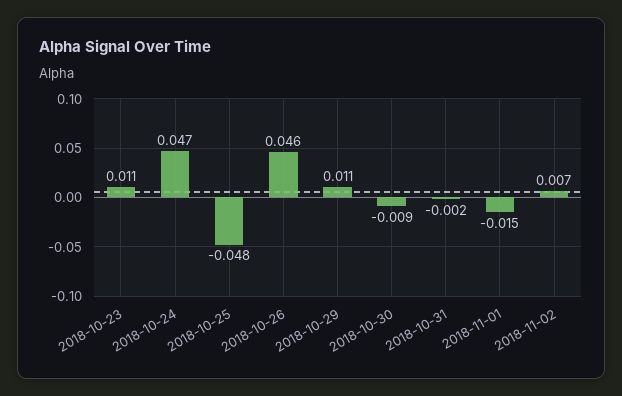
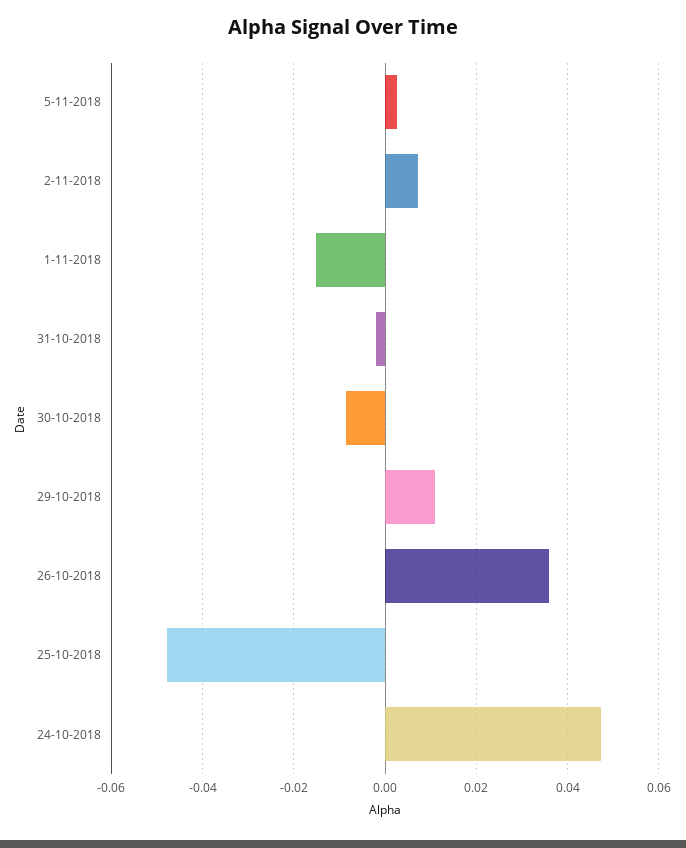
2018-10-23: 0.011 -> none
2018-10-26: 0.046 -> 0.036
5-11-2018: none -> 0.002

